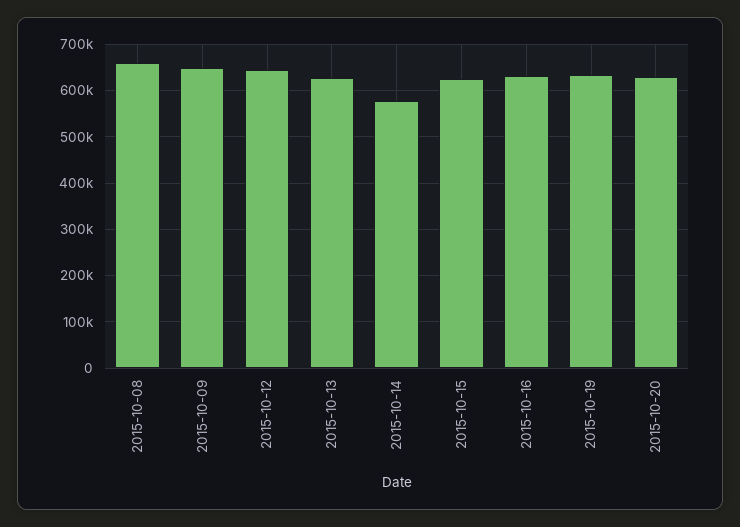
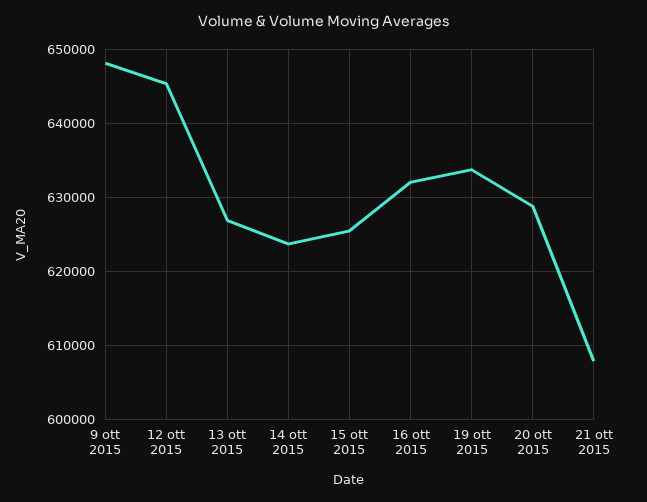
2015-10-08: 660000 -> none
2015-10-14: 580000 -> 624000
21 ott 2015: none -> 608000

